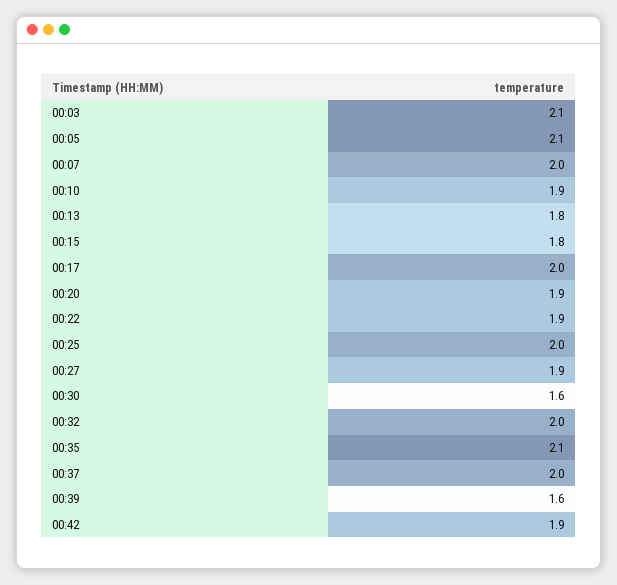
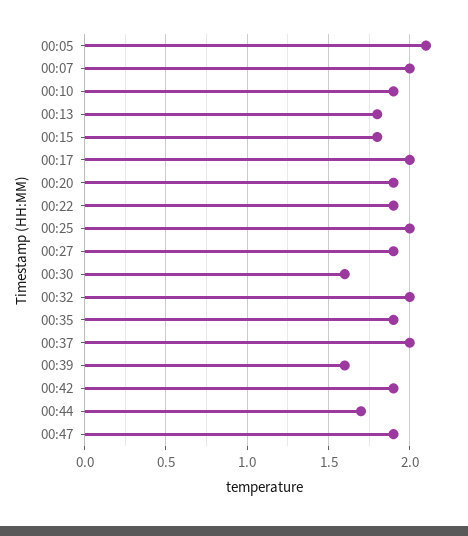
00:03: 2.1 -> none
00:35: 2.1 -> 1.9
00:44: none -> 1.7
00:47: none -> 1.9

